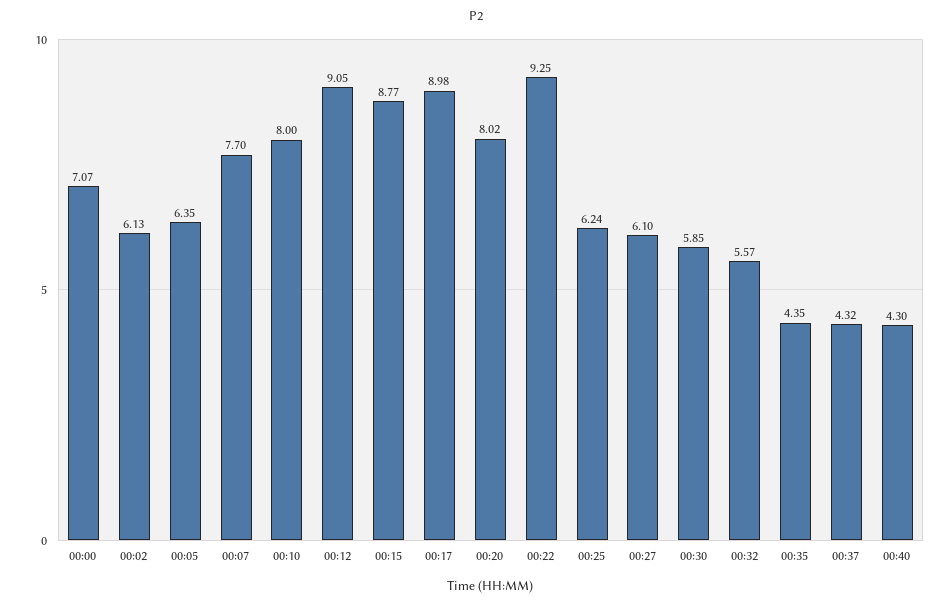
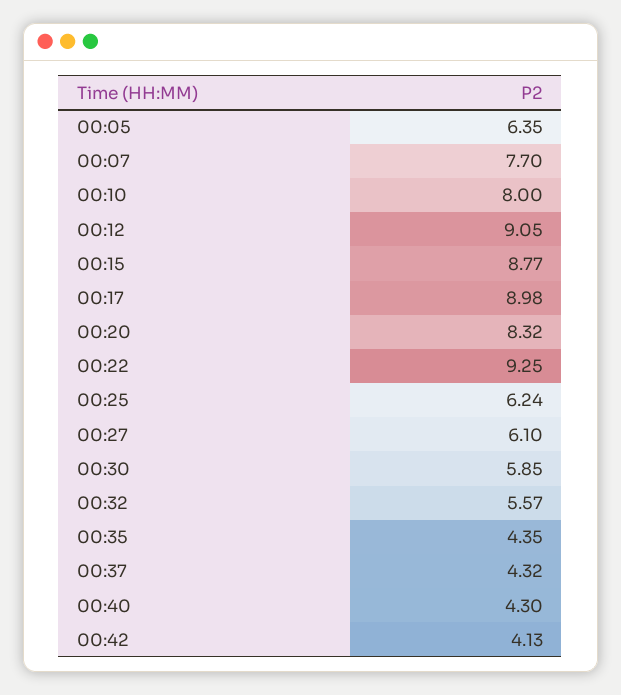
00:00: 7.07 -> none
00:02: 6.13 -> none
00:20: 8.02 -> 8.32
00:42: none -> 4.13

